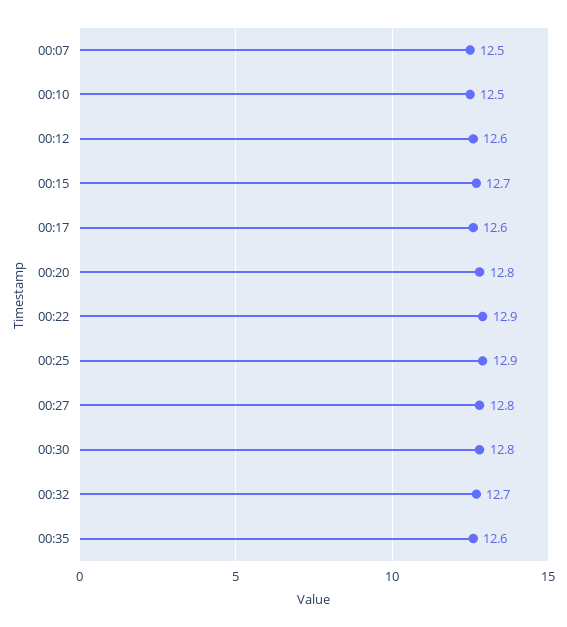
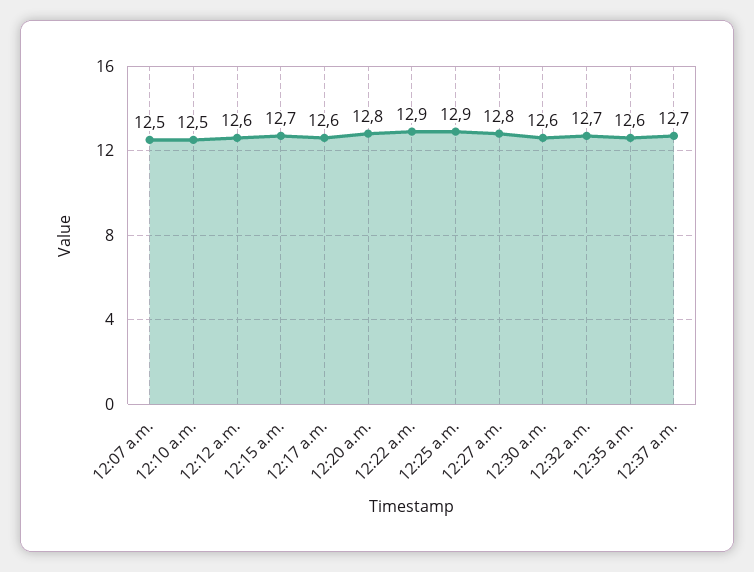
00:30: 12.8 -> 12.6
12:37 a.m.: none -> 12.7

